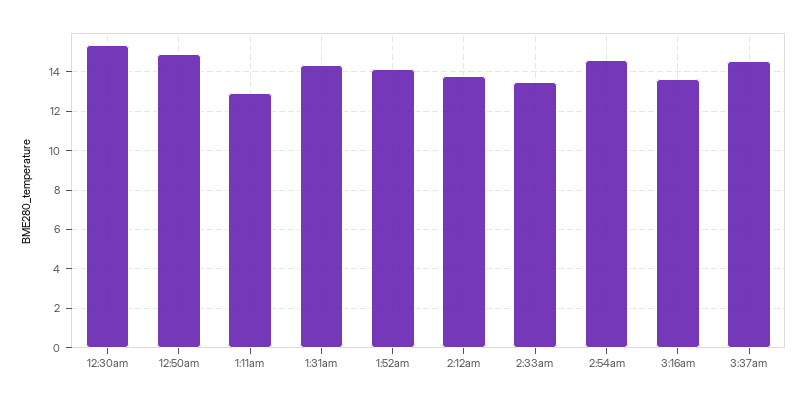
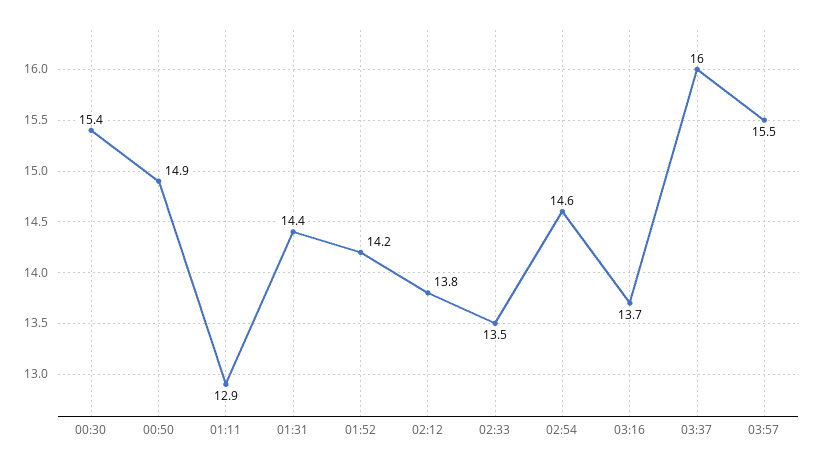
3:37am: 14.5 -> 16
03:57: none -> 15.5

